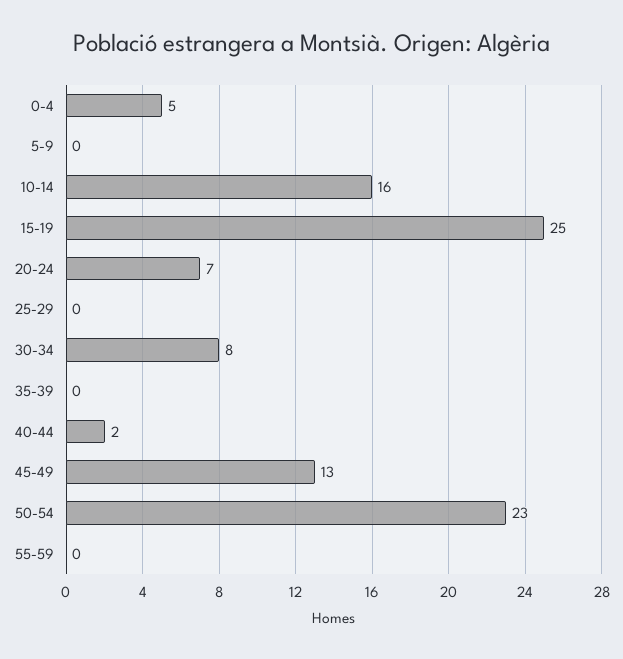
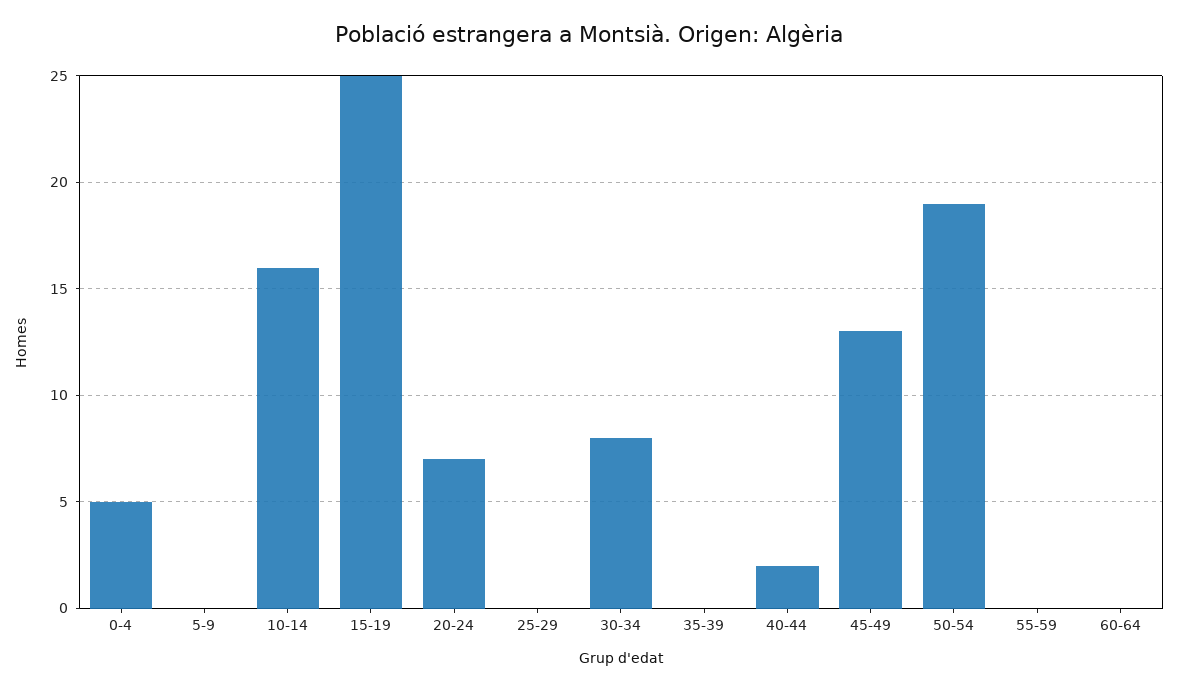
50-54: 23 -> 19
60-64: none -> 0

